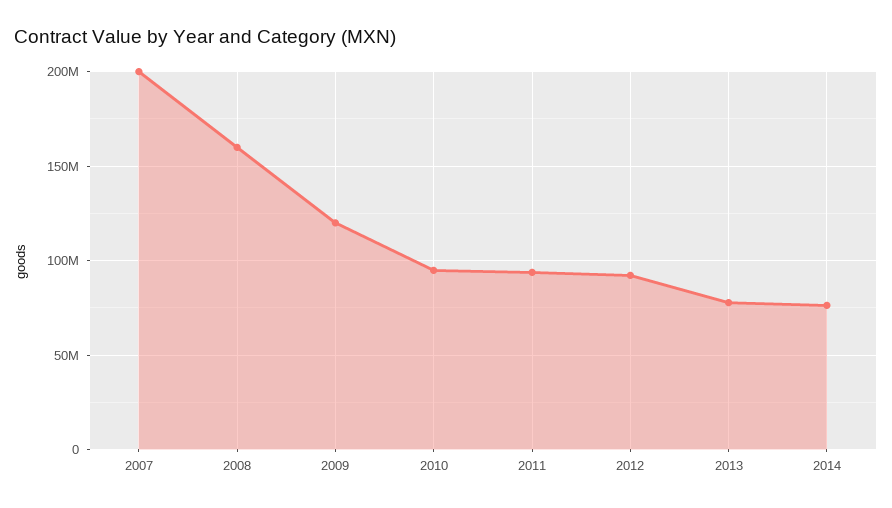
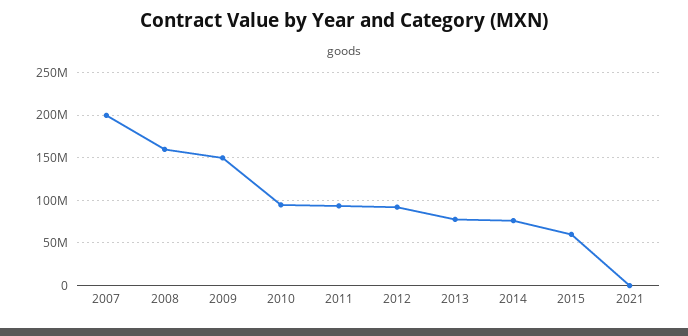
2009: 120000000 -> 150000000
2015: none -> 60000000
2021: none -> 0

